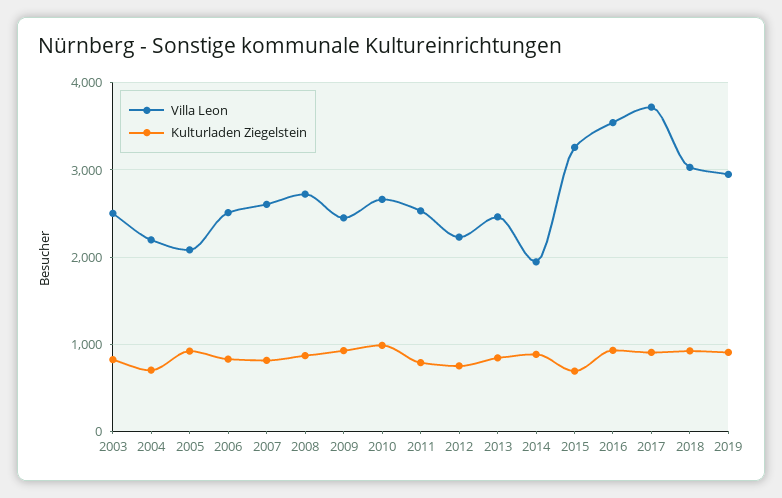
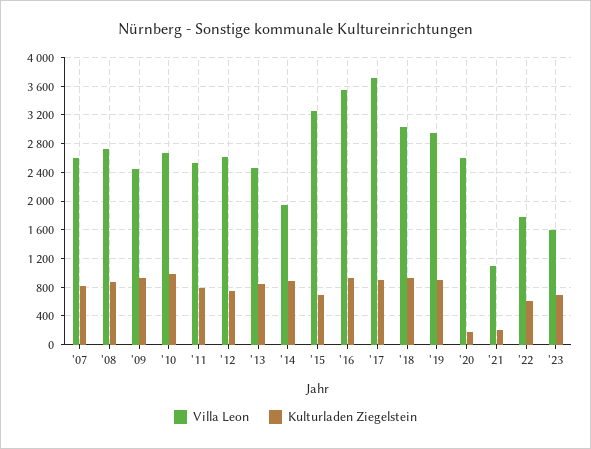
Villa Leon, 2003: 2500 -> none
Kulturladen Ziegelstein, 2003: 800 -> none
Villa Leon, 2004: 2200 -> none
Kulturladen Ziegelstein, 2004: 700 -> none
Villa Leon, 2005: 2100 -> none
Kulturladen Ziegelstein, 2005: 900 -> none
Villa Leon, 2006: 2500 -> none
Kulturladen Ziegelstein, 2006: 800 -> none
Villa Leon, 2012: 2200 -> 2600
Villa Leon, '20: none -> 2600
Kulturladen Ziegelstein, '20: none -> 200
Villa Leon, '21: none -> 1100
Kulturladen Ziegelstein, '21: none -> 200
Villa Leon, '22: none -> 1800
Kulturladen Ziegelstein, '22: none -> 600
Villa Leon, '23: none -> 1600
Kulturladen Ziegelstein, '23: none -> 700

